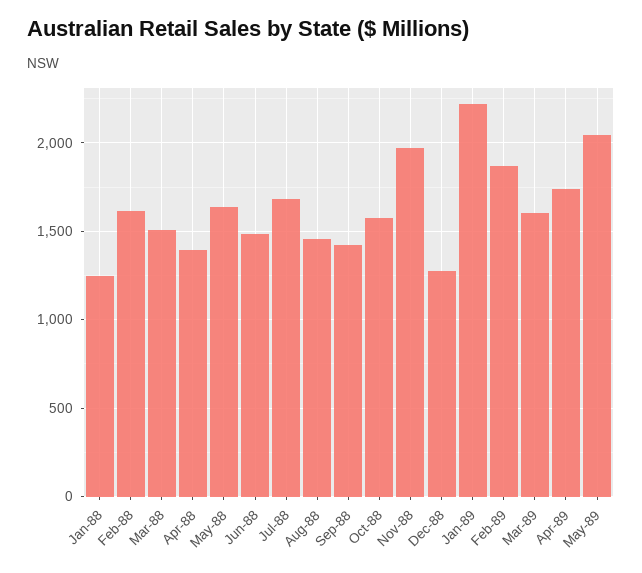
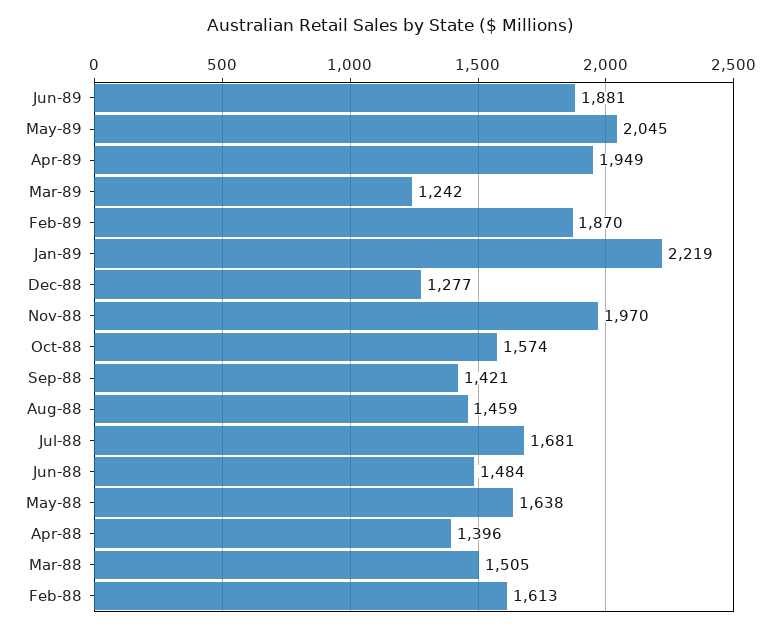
Jan-88: 1250 -> none
Mar-89: 1600 -> 1242
Apr-89: 1750 -> 1949
Jun-89: none -> 1881

